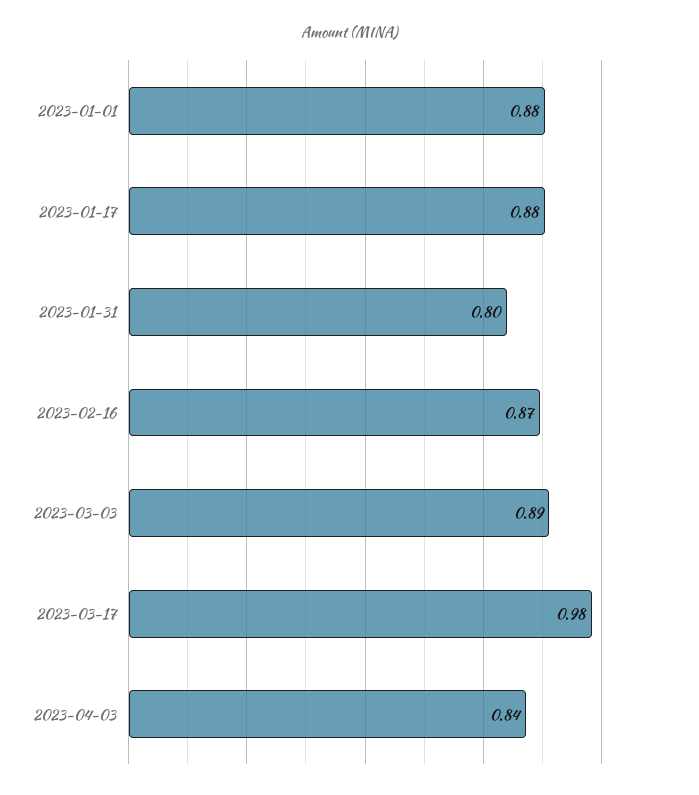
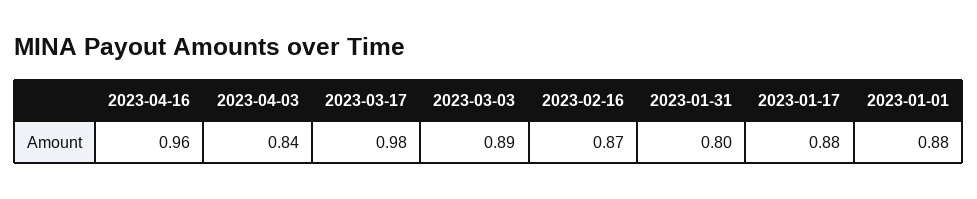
2023-04-16: none -> 0.96

